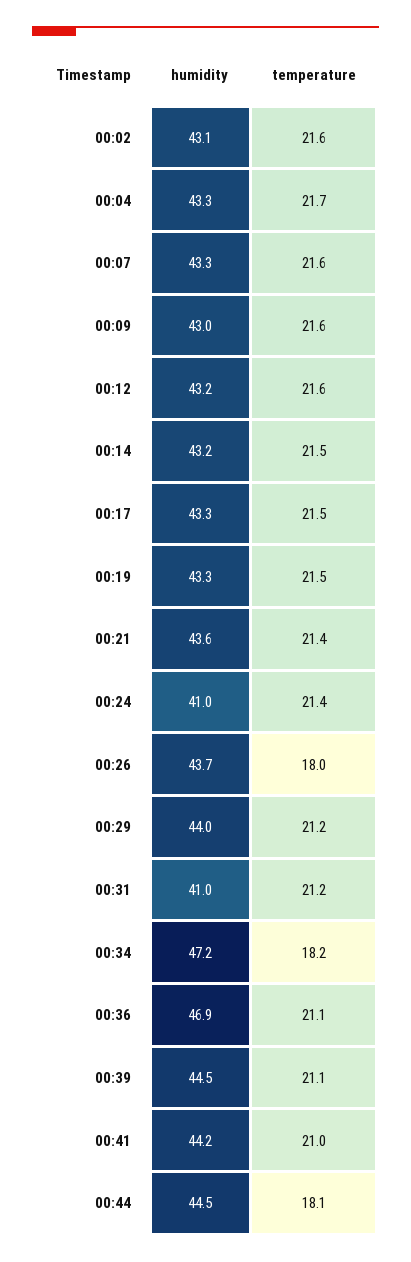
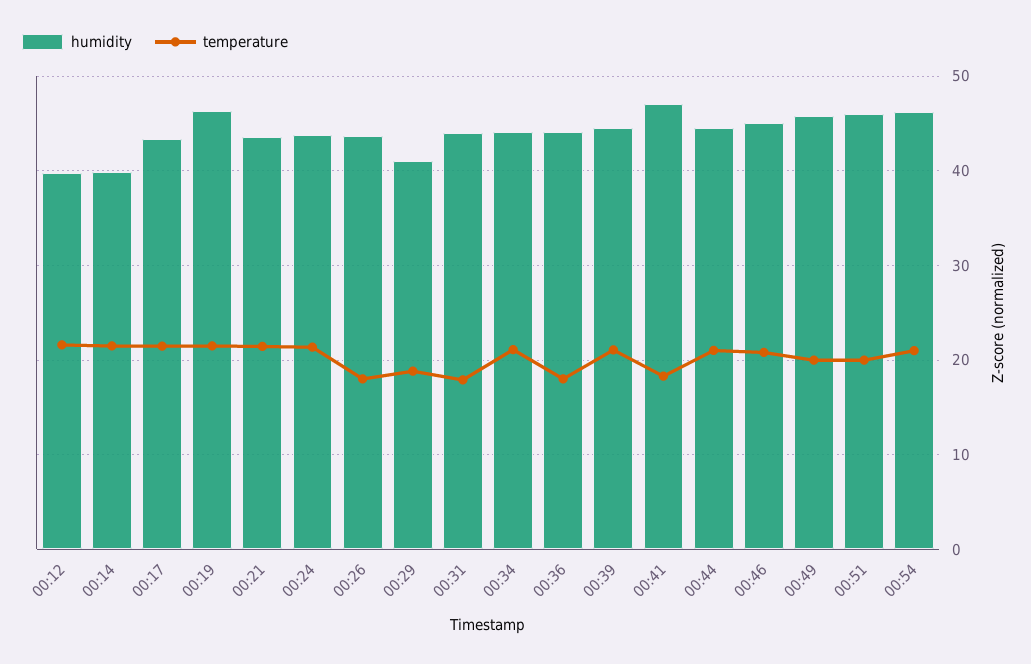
humidity, 00:02: 43.1 -> none
temperature, 00:02: 21.6 -> none
humidity, 00:04: 43.3 -> none
temperature, 00:04: 21.7 -> none
humidity, 00:07: 43.3 -> none
temperature, 00:07: 21.6 -> none
humidity, 00:09: 43 -> none
temperature, 00:09: 21.6 -> none
humidity, 00:12: 43.2 -> 40
humidity, 00:14: 43.2 -> 40
humidity, 00:19: 43.3 -> 46
humidity, 00:24: 41 -> 44
humidity, 00:29: 44 -> 41
temperature, 00:29: 21.2 -> 19
humidity, 00:31: 41 -> 44
temperature, 00:31: 21.2 -> 18
humidity, 00:34: 47.2 -> 44
temperature, 00:34: 18.2 -> 21
humidity, 00:36: 46.9 -> 44
temperature, 00:36: 21.1 -> 18
humidity, 00:41: 44.2 -> 47
temperature, 00:41: 21 -> 18
temperature, 00:44: 18.1 -> 21
humidity, 00:46: none -> 45
temperature, 00:46: none -> 21
humidity, 00:49: none -> 46
temperature, 00:49: none -> 20
humidity, 00:51: none -> 46
temperature, 00:51: none -> 20
humidity, 00:54: none -> 46
temperature, 00:54: none -> 21

